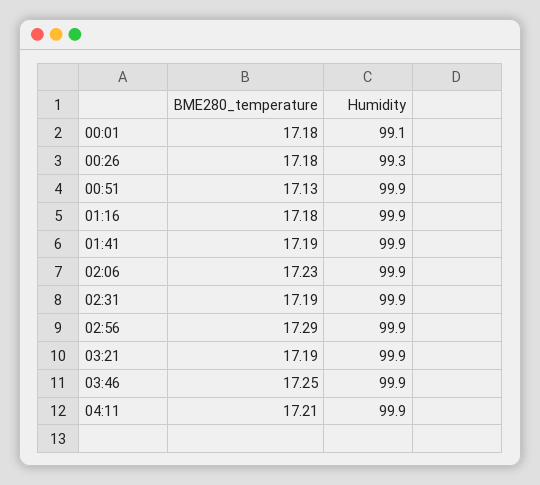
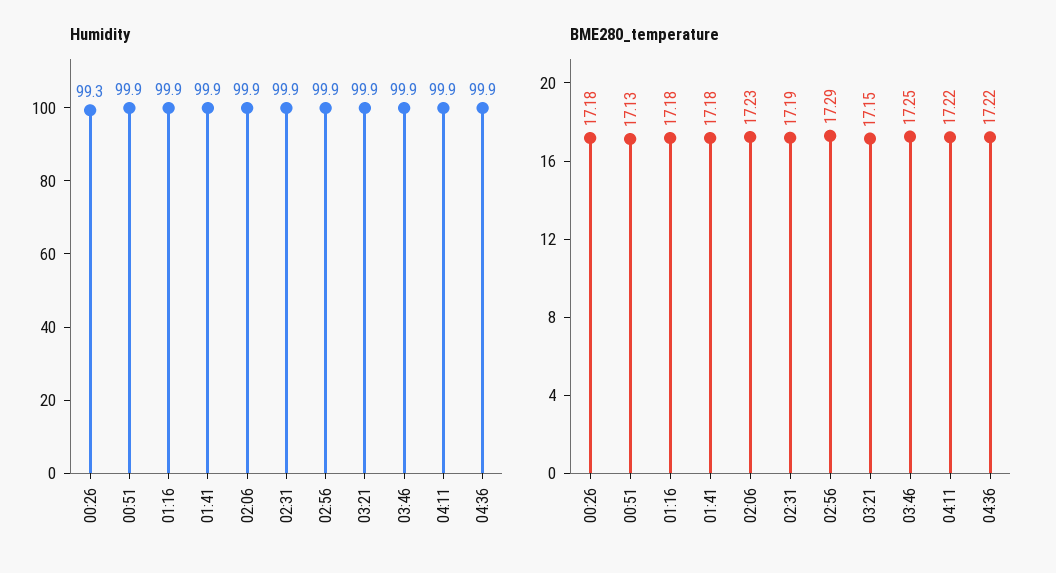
BME280_temperature, 00:01: 17.18 -> none
Humidity, 00:01: 99.1 -> none
BME280_temperature, 01:41: 17.19 -> 17.18
BME280_temperature, 03:21: 17.19 -> 17.15
BME280_temperature, 04:11: 17.21 -> 17.22
Humidity, 04:36: none -> 99.9
BME280_temperature, 04:36: none -> 17.22

